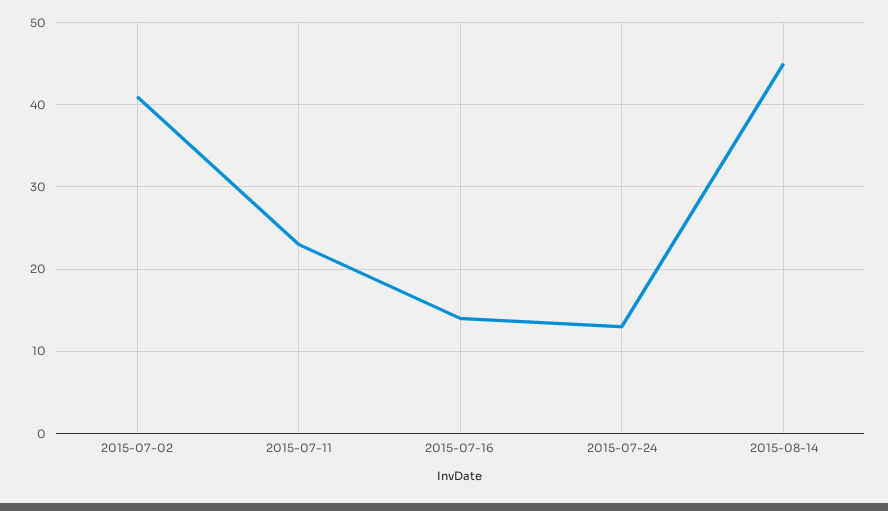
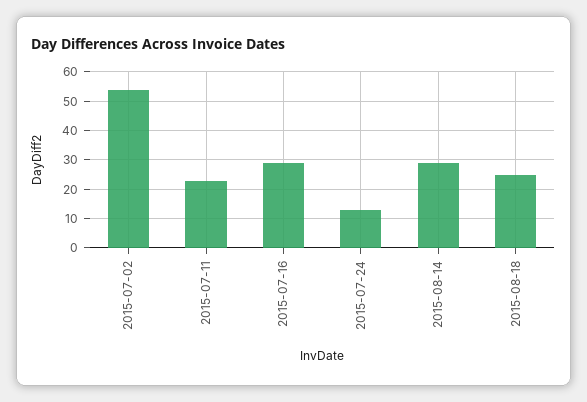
2015-07-02: 41 -> 55
2015-07-16: 14 -> 30
2015-08-14: 45 -> 30
2015-08-18: none -> 25

